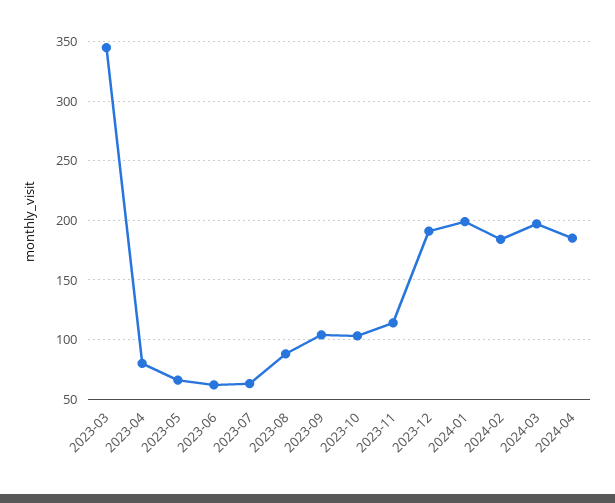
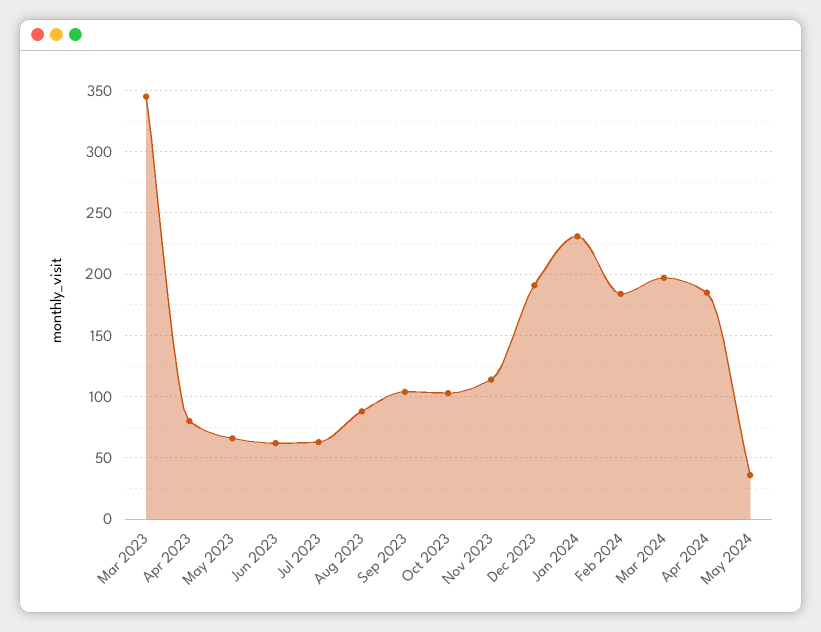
2024-01: 200 -> 230
May 2024: none -> 35

